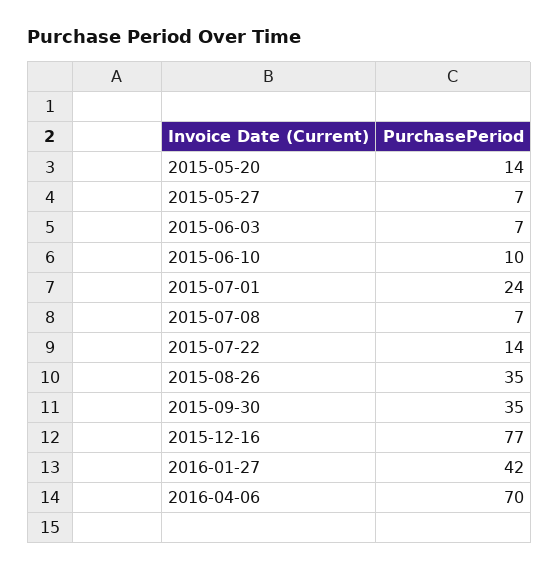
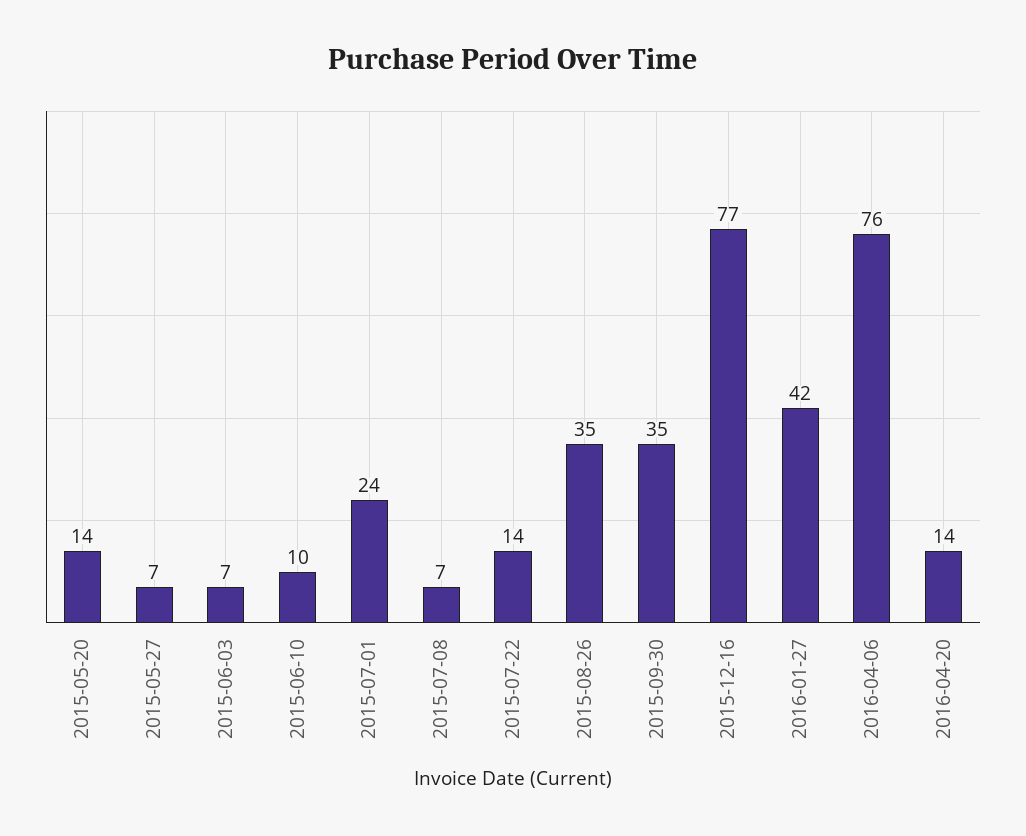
2016-04-06: 70 -> 76
2016-04-20: none -> 14

